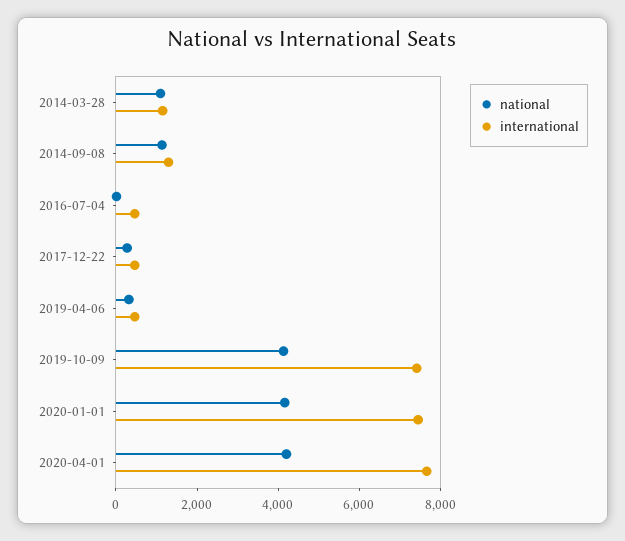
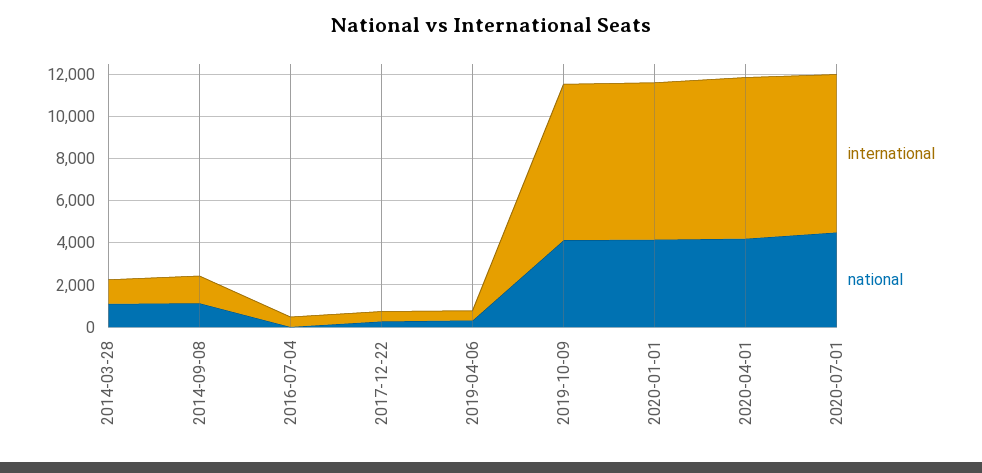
international, 2020-07-01: none -> 7500
national, 2020-07-01: none -> 4500

